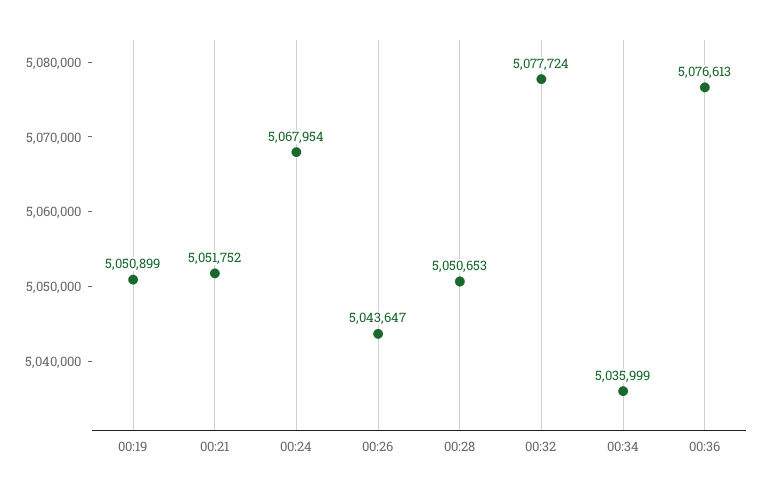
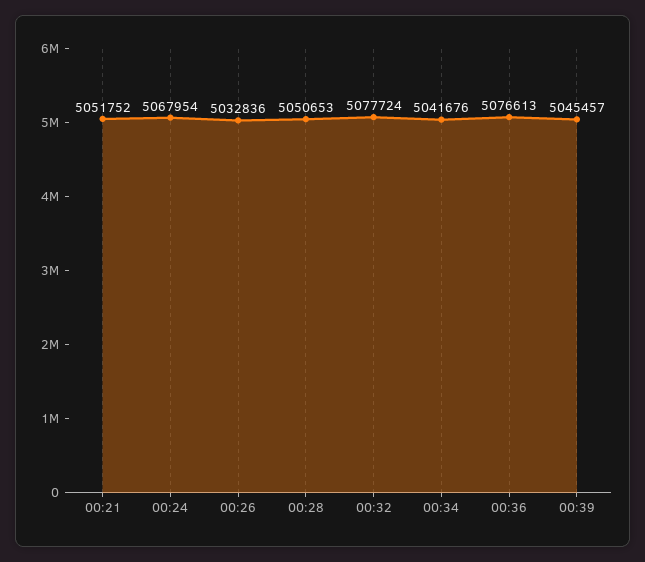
00:19: 5050899 -> none
00:26: 5043647 -> 5032836
00:34: 5035999 -> 5041676
00:39: none -> 5045457

